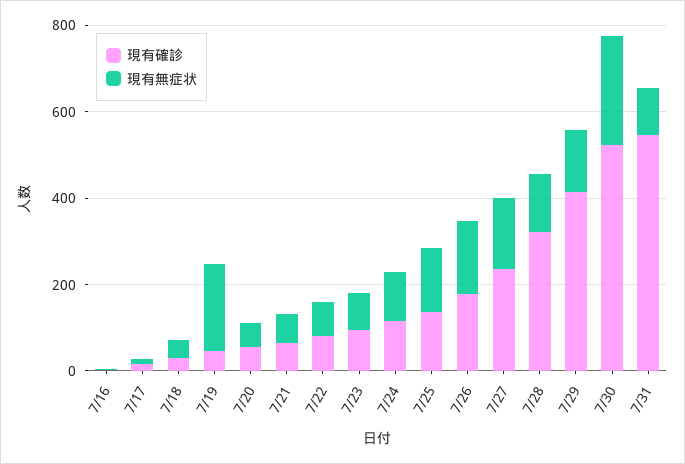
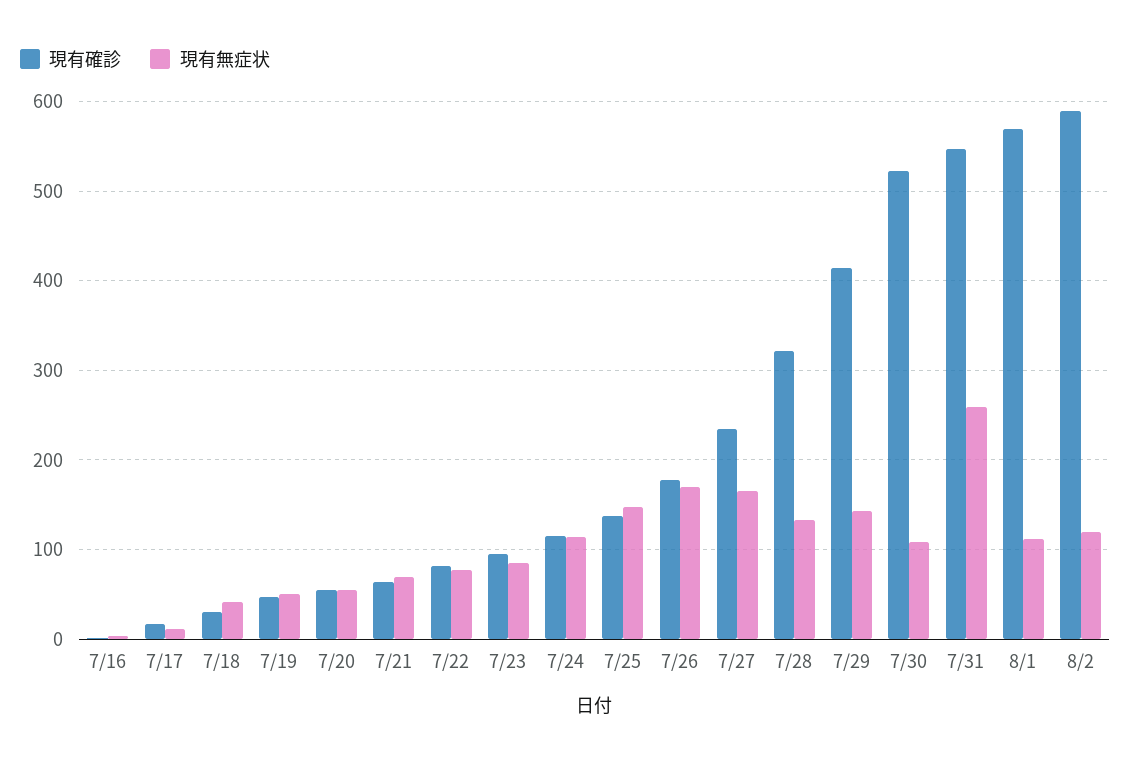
現有無症状, 7/19: 200 -> 50
現有無症状, 7/30: 250 -> 110
現有無症状, 7/31: 100 -> 260
現有確診, 8/1: none -> 570
現有無症状, 8/1: none -> 110
現有確診, 8/2: none -> 590
現有無症状, 8/2: none -> 120

